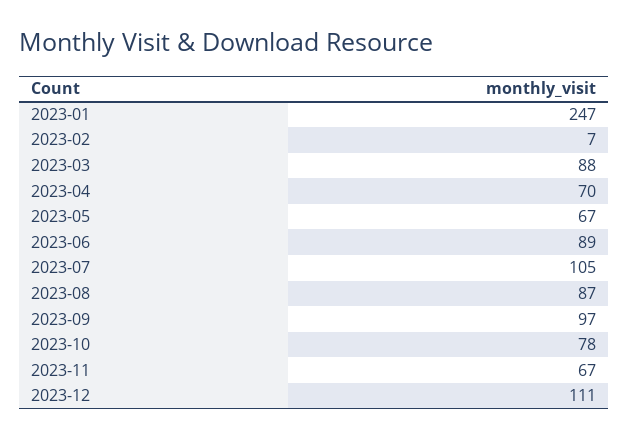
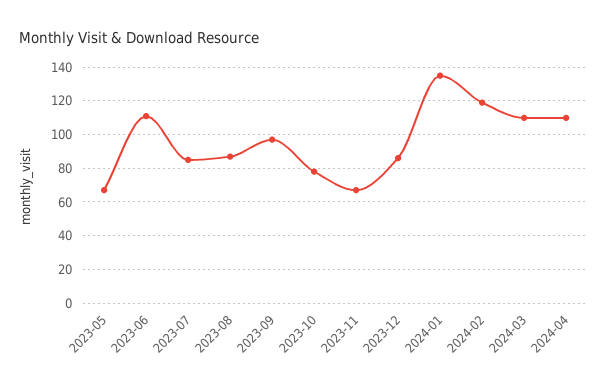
2023-01: 247 -> none
2023-02: 7 -> none
2023-03: 88 -> none
2023-04: 70 -> none
2023-06: 89 -> 110
2023-07: 105 -> 85
2023-12: 111 -> 85
2024-01: none -> 135
2024-02: none -> 120
2024-03: none -> 110
2024-04: none -> 110

